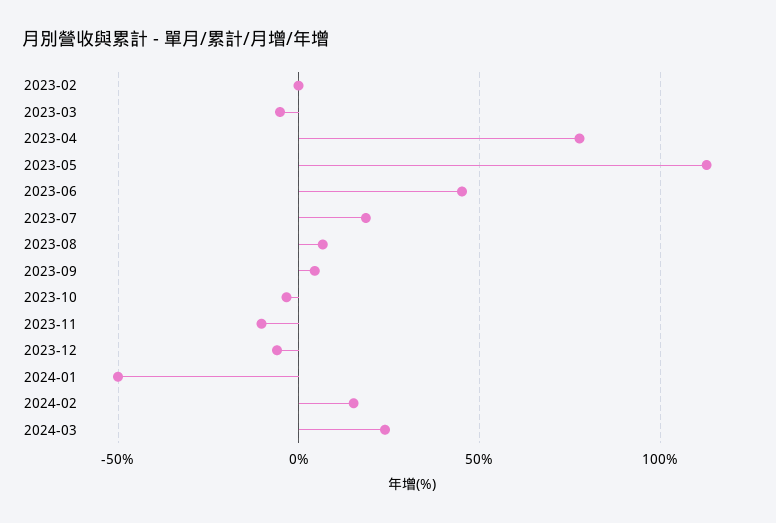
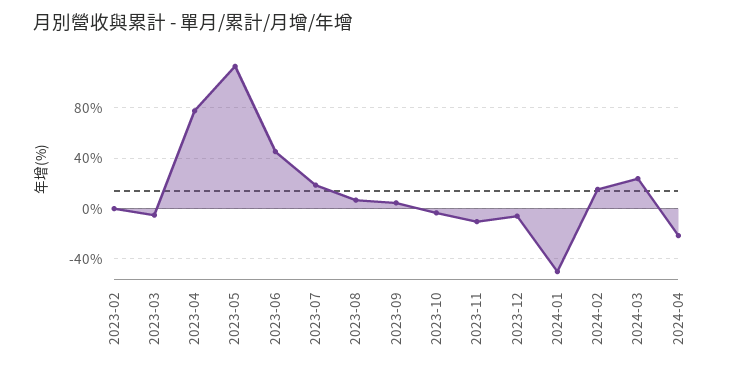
2024-04: none -> -20

